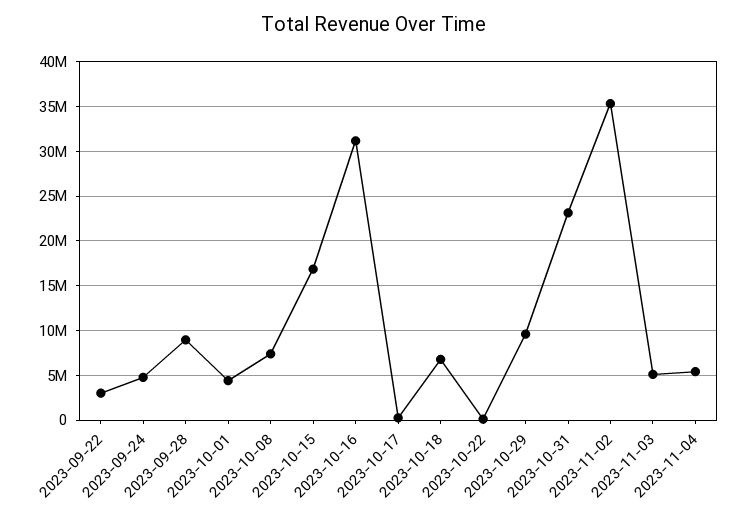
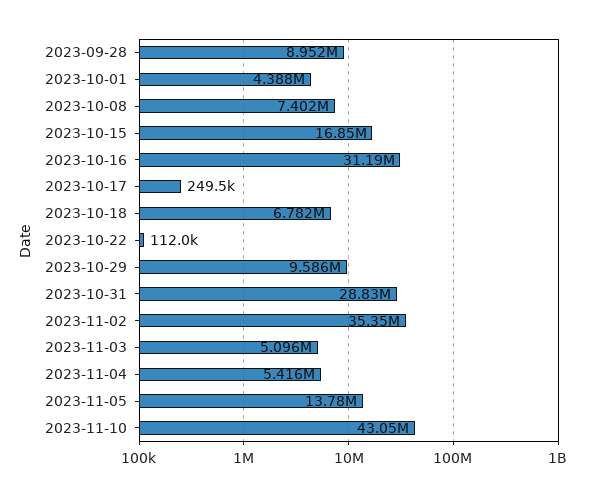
2023-09-22: 3000000 -> none
2023-09-24: 5000000 -> none
2023-10-31: 23000000 -> 28830000
2023-11-05: none -> 13780000
2023-11-10: none -> 43050000

